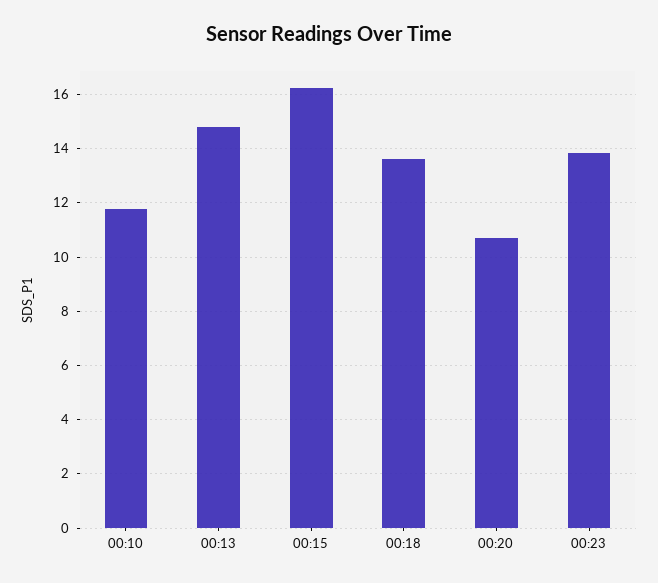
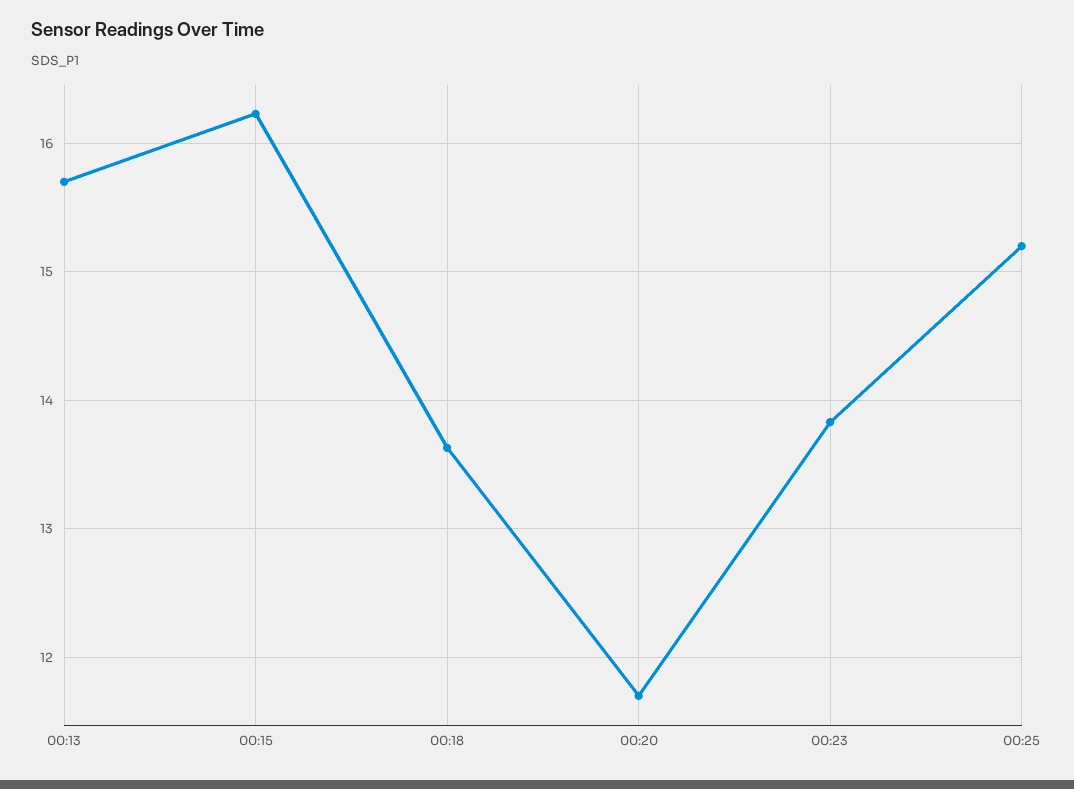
00:10: 11.75 -> none
00:13: 14.75 -> 15.7
00:20: 10.75 -> 11.7
00:25: none -> 15.2

